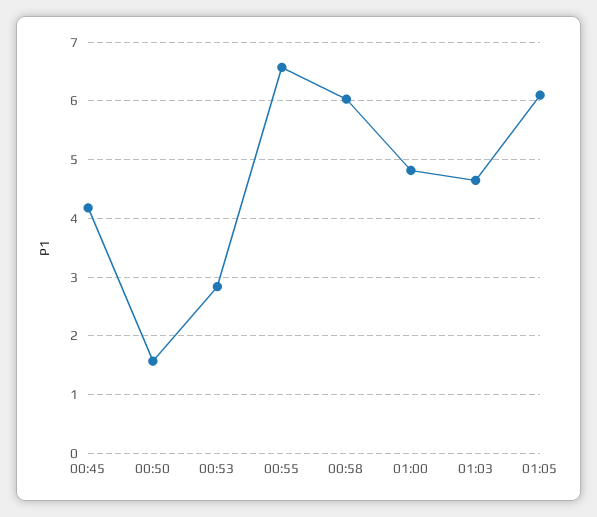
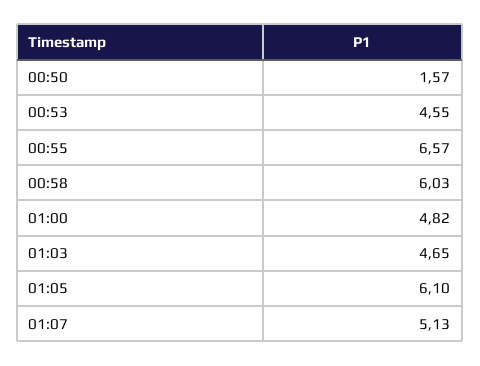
00:45: 4.2 -> none
00:53: 2.8 -> 4.55
01:07: none -> 5.13

